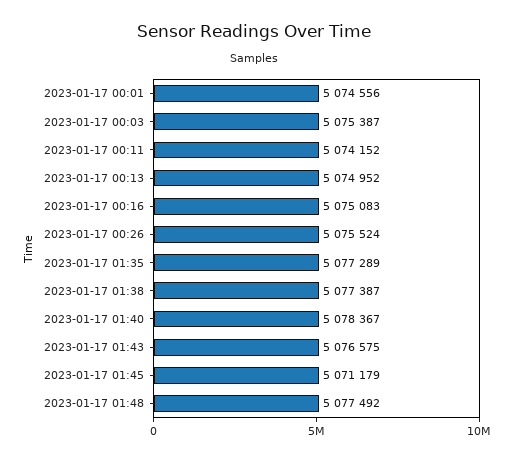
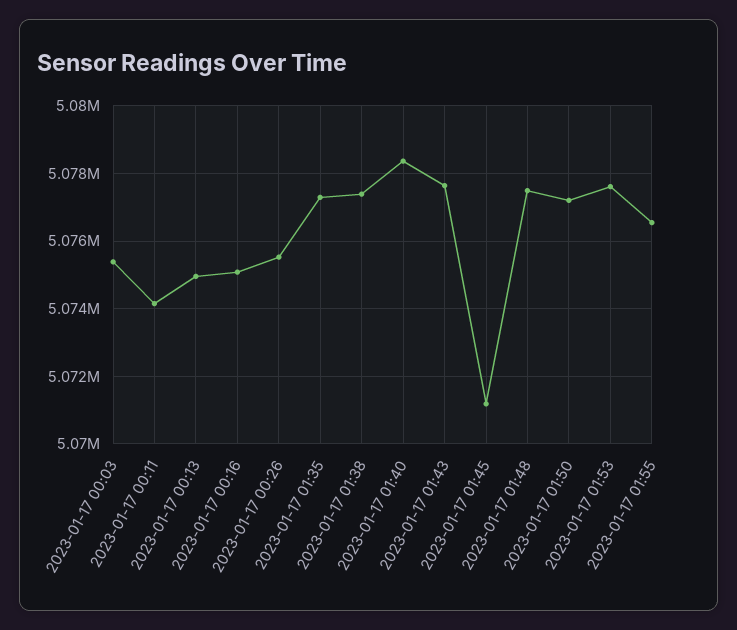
2023-01-17 00:01: 5074556 -> none
2023-01-17 01:43: 5076575 -> 5077600
2023-01-17 01:50: none -> 5077200
2023-01-17 01:53: none -> 5077600
2023-01-17 01:55: none -> 5076600

